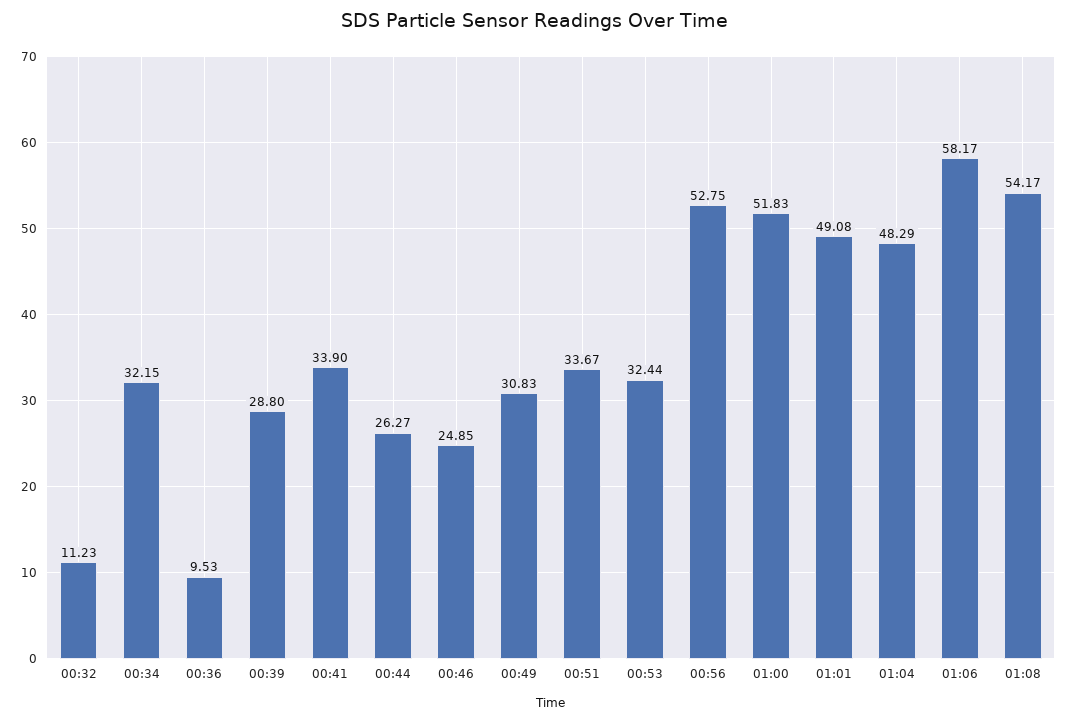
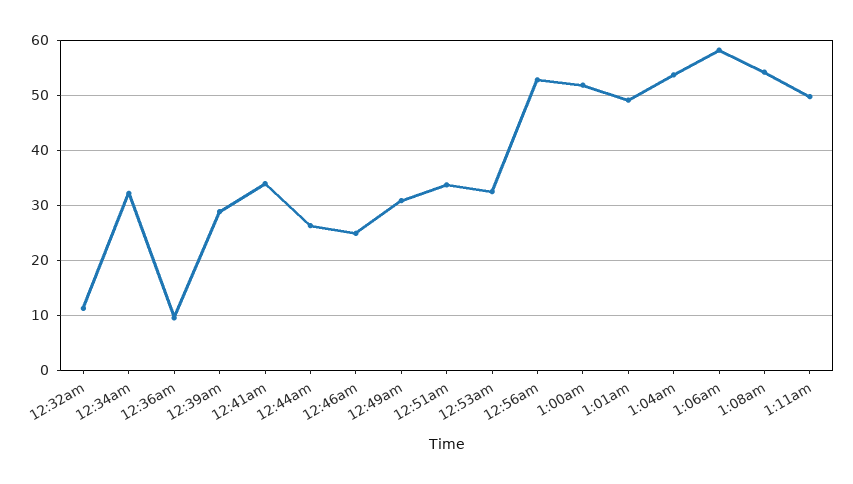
01:04: 48.29 -> 54
1:11am: none -> 50

